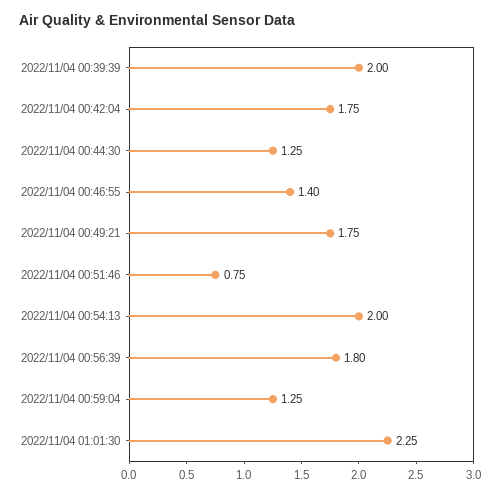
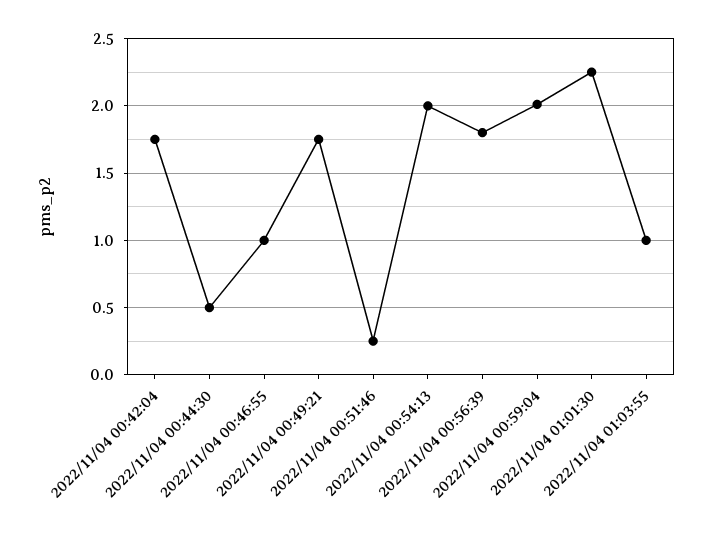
2022/11/04 00:39:39: 2 -> none
2022/11/04 00:44:30: 1.25 -> 0.5
2022/11/04 00:46:55: 1.4 -> 1
2022/11/04 00:51:46: 0.75 -> 0.25
2022/11/04 00:59:04: 1.25 -> 2
2022/11/04 01:03:55: none -> 1

